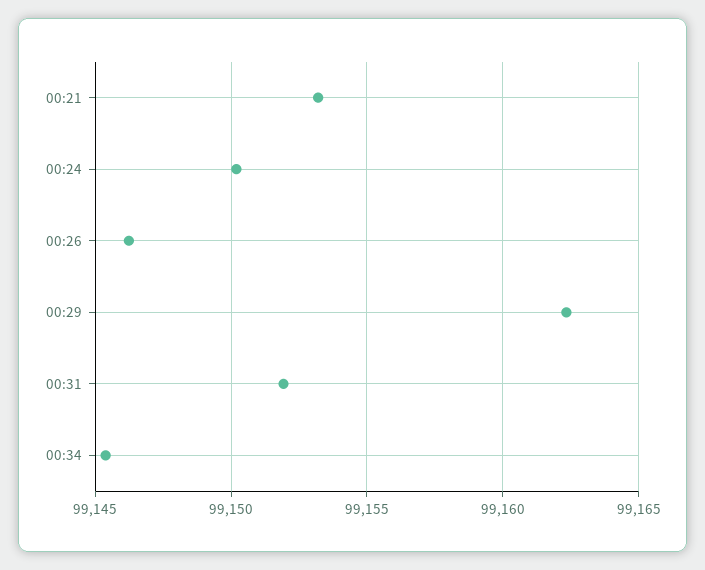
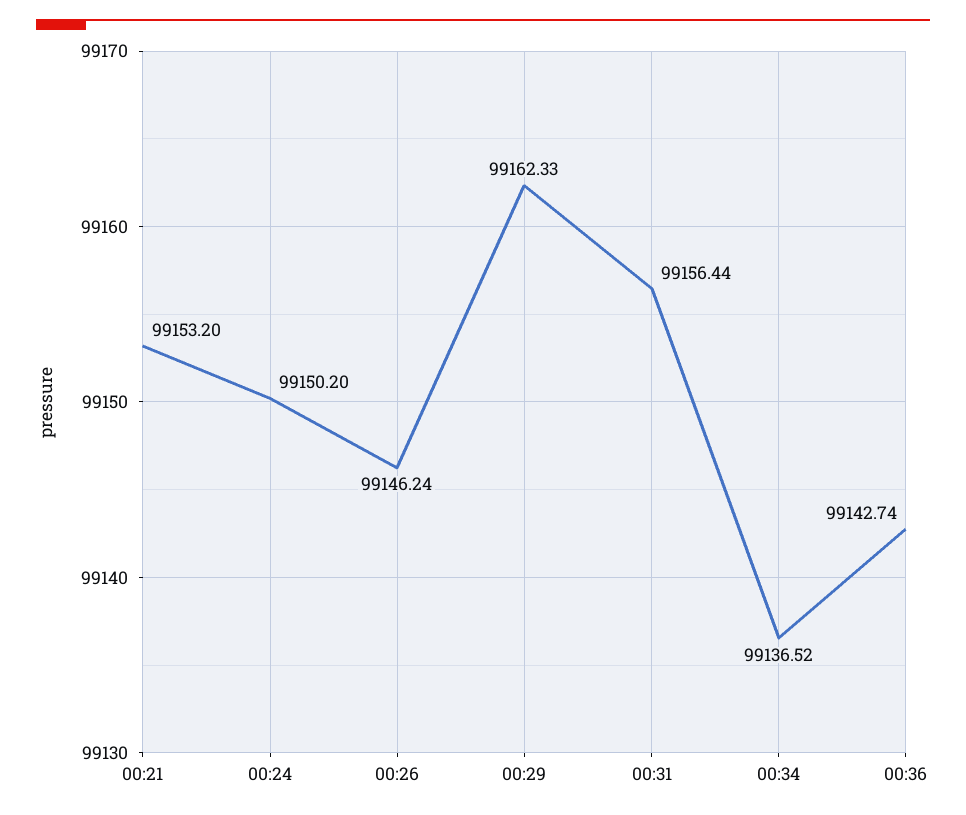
00:31: 99152 -> 99156.44
00:34: 99145.5 -> 99136.52
00:36: none -> 99142.74

